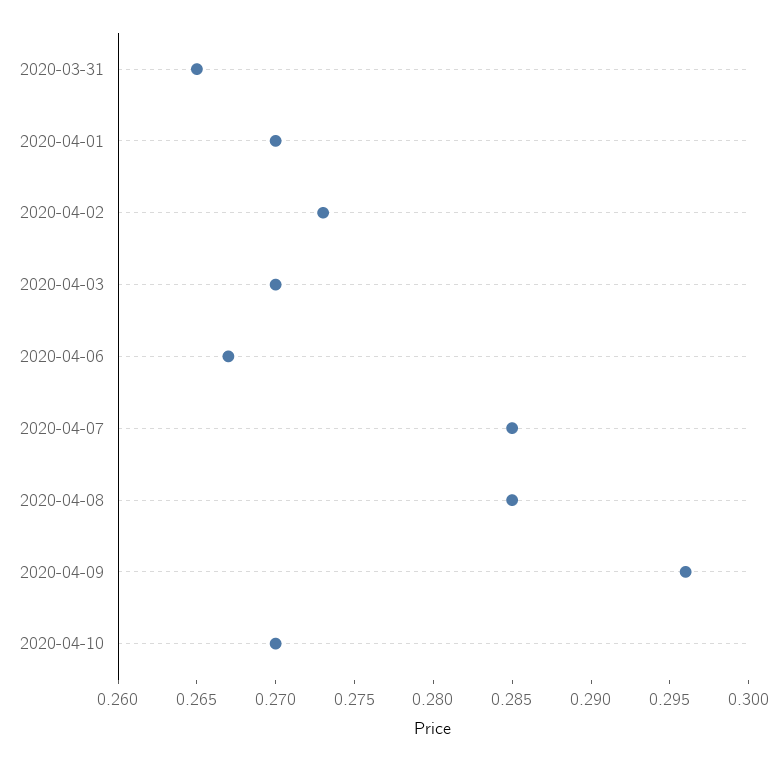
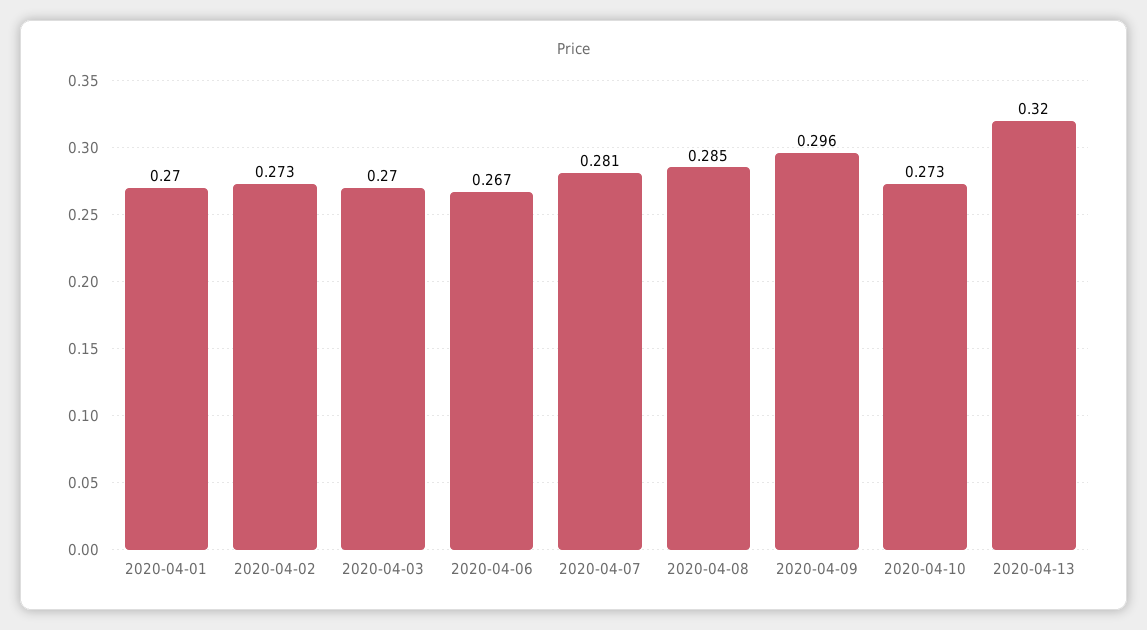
2020-03-31: 0.265 -> none
2020-04-07: 0.285 -> 0.281
2020-04-10: 0.27 -> 0.273
2020-04-13: none -> 0.32

